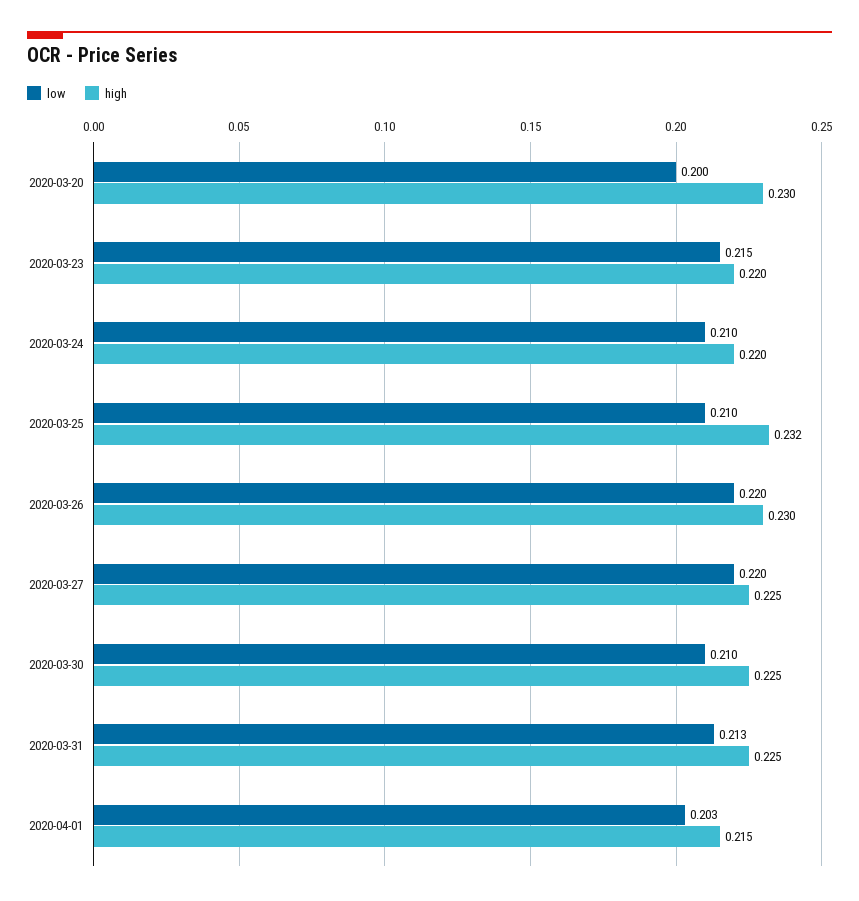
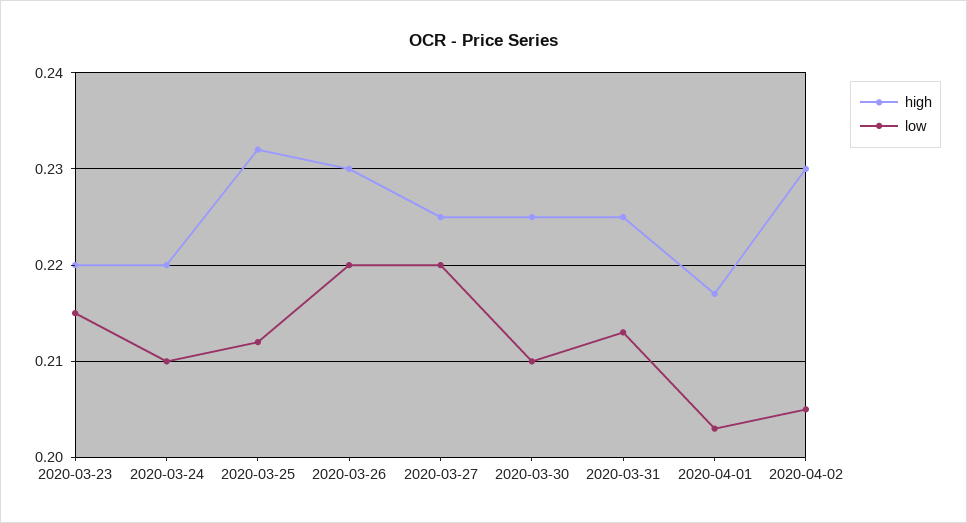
low, 2020-03-20: 0.2 -> none
high, 2020-03-20: 0.23 -> none
low, 2020-03-25: 0.21 -> 0.212
high, 2020-04-01: 0.215 -> 0.217
high, 2020-04-02: none -> 0.23
low, 2020-04-02: none -> 0.205

